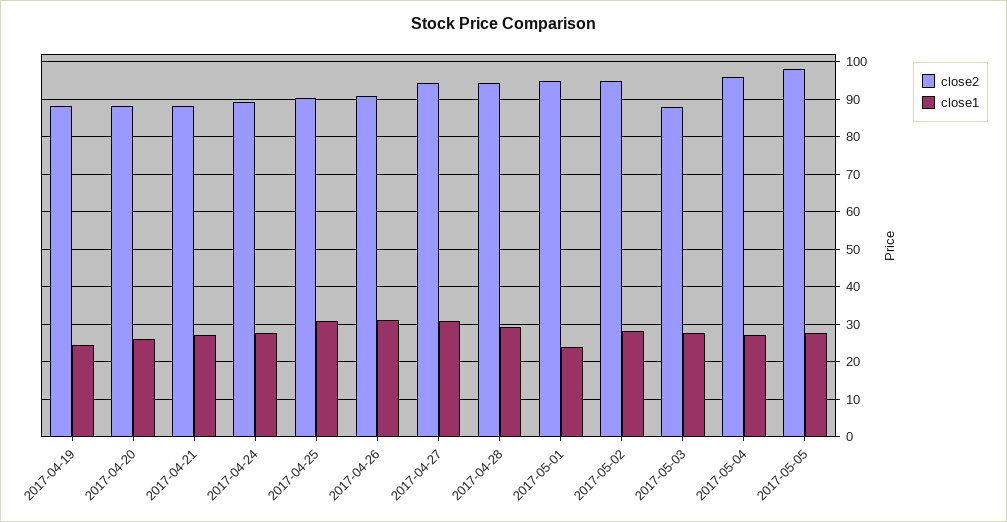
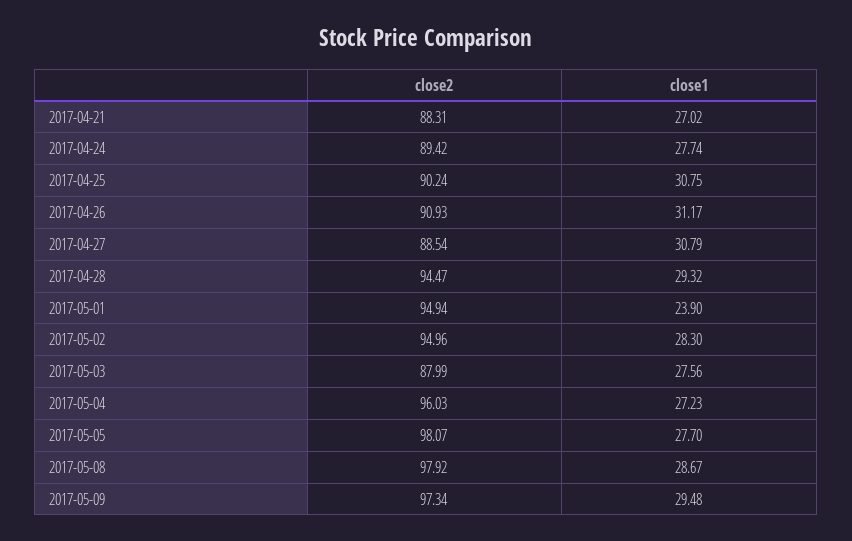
close2, 2017-04-19: 88 -> none
close1, 2017-04-19: 24 -> none
close2, 2017-04-20: 88 -> none
close1, 2017-04-20: 26 -> none
close2, 2017-04-27: 94 -> 88.54
close2, 2017-05-08: none -> 97.92
close1, 2017-05-08: none -> 28.67
close2, 2017-05-09: none -> 97.34
close1, 2017-05-09: none -> 29.48

